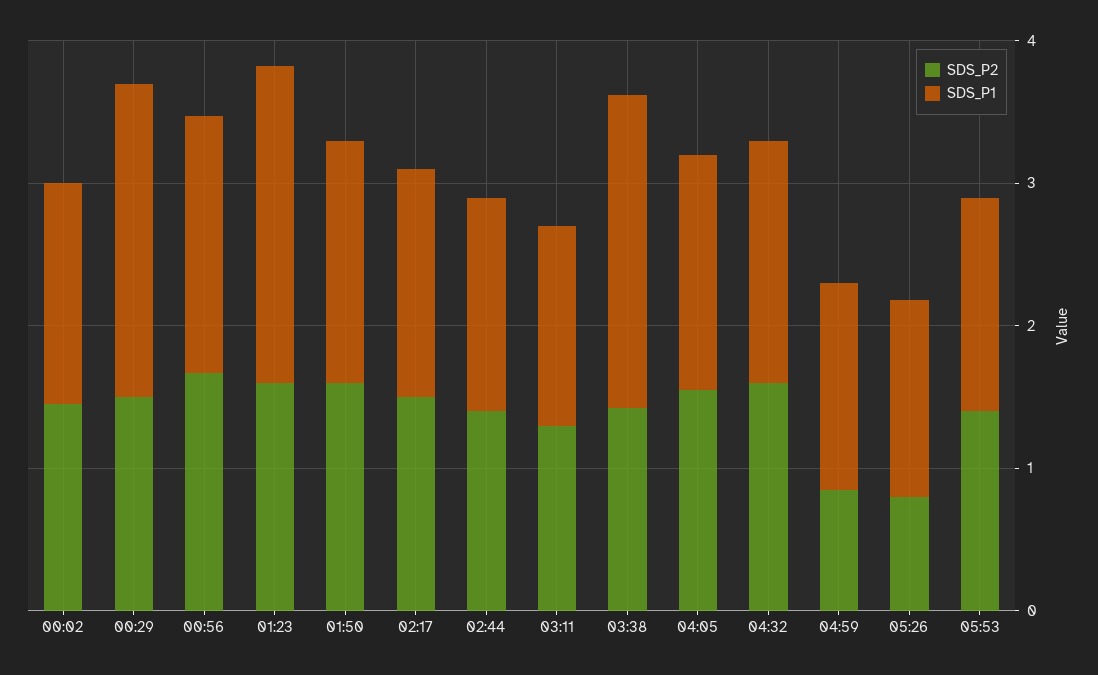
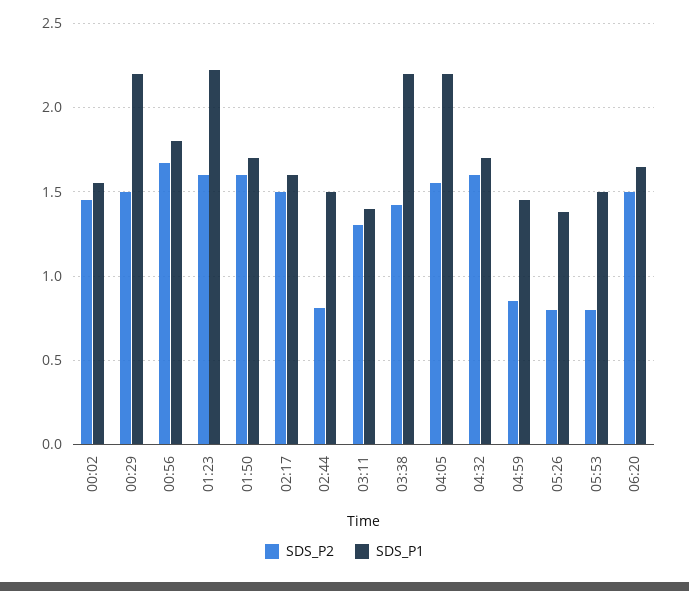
SDS_P2, 02:44: 1.4 -> 0.8
SDS_P1, 04:05: 1.6 -> 2.2
SDS_P2, 05:53: 1.4 -> 0.8
SDS_P2, 06:20: none -> 1.5
SDS_P1, 06:20: none -> 1.65

